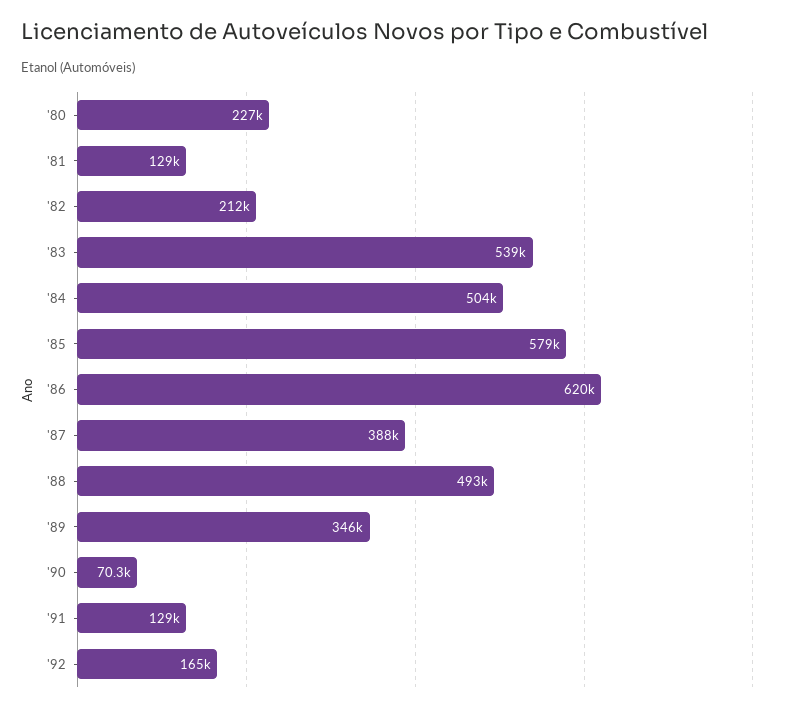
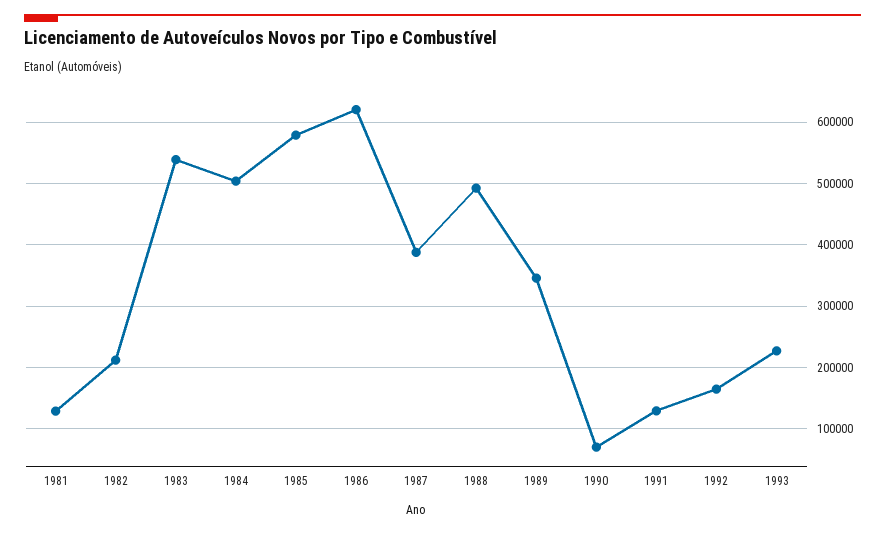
'80: 227000 -> none
1993: none -> 230000

